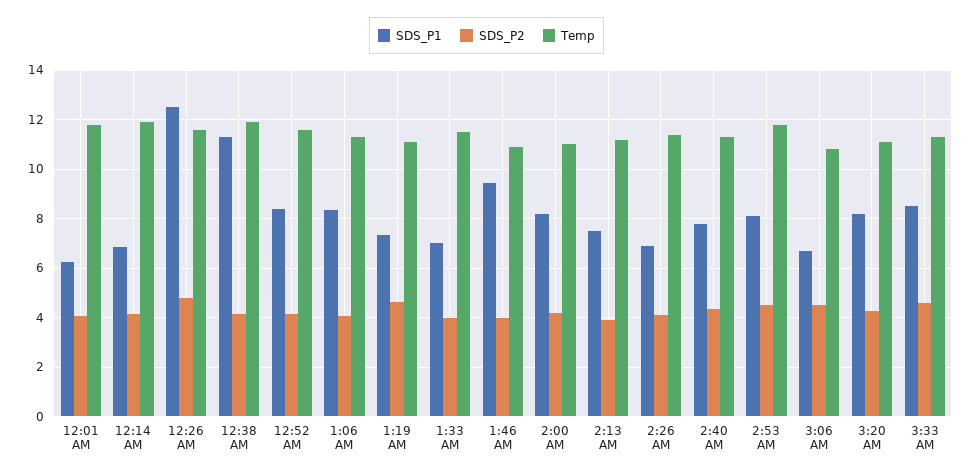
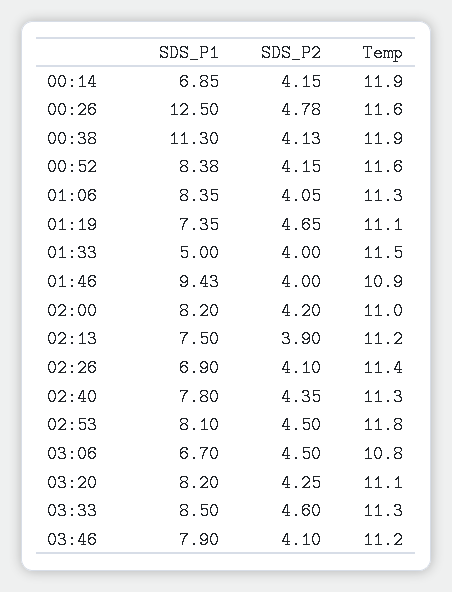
SDS_P1, 12:01 AM: 6.25 -> none
SDS_P2, 12:01 AM: 4 -> none
Temp, 12:01 AM: 11.75 -> none
SDS_P1, 1:33 AM: 7 -> 5
SDS_P1, 03:46: none -> 7.9
SDS_P2, 03:46: none -> 4.1
Temp, 03:46: none -> 11.2

